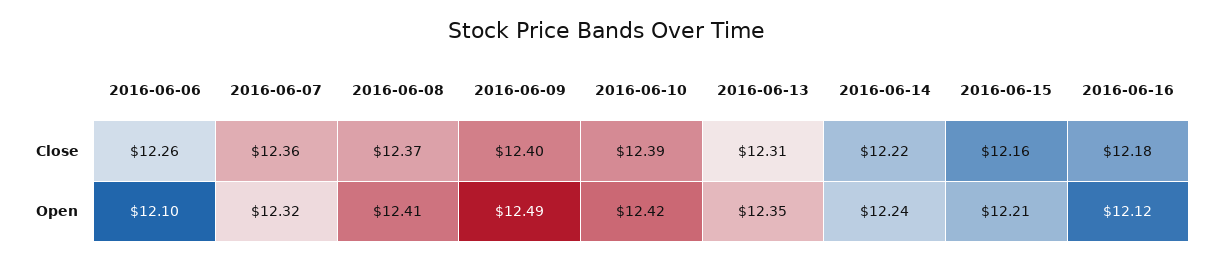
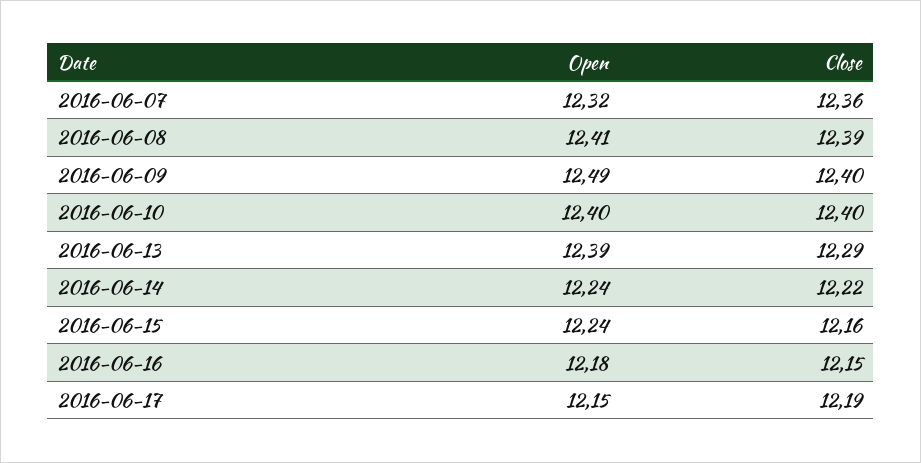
2016-06-06, Close: 12.26 -> none
2016-06-08, Close: 12.37 -> 12.39
2016-06-10, Close: 12.39 -> 12.4
2016-06-13, Close: 12.31 -> 12.29
2016-06-16, Close: 12.18 -> 12.15
2016-06-06, Open: 12.1 -> none
2016-06-10, Open: 12.42 -> 12.4
2016-06-13, Open: 12.35 -> 12.39
2016-06-15, Open: 12.21 -> 12.24
2016-06-16, Open: 12.12 -> 12.18
2016-06-17, Open: none -> 12.15
2016-06-17, Close: none -> 12.19

